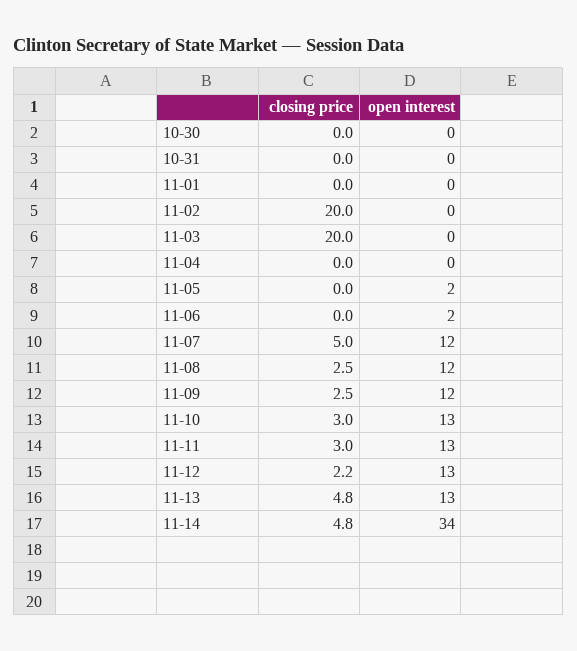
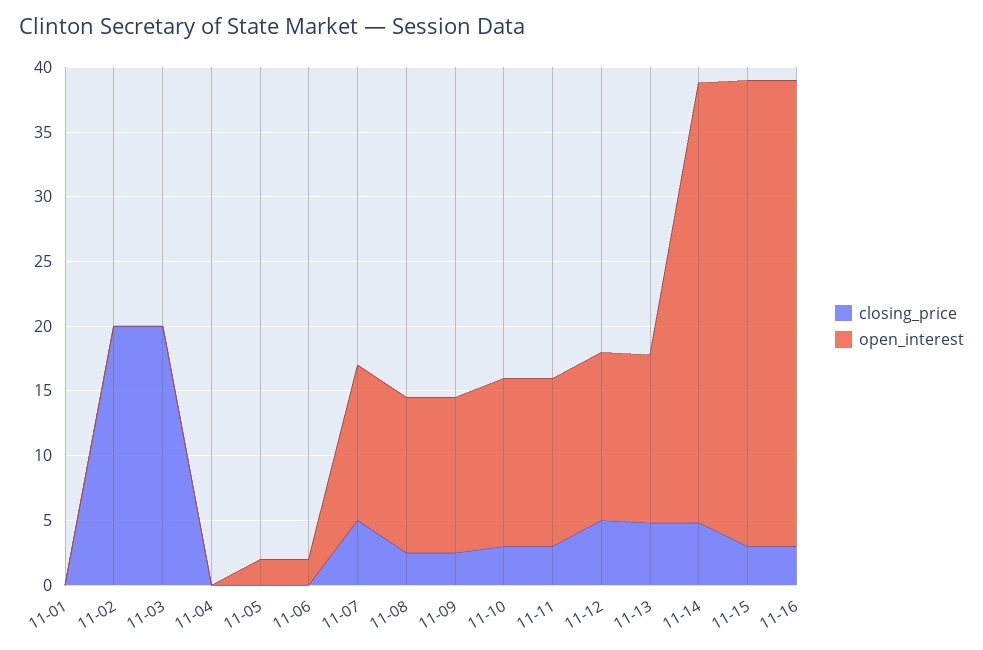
closing price, 10-30: 0 -> none
open interest, 10-30: 0 -> none
closing price, 10-31: 0 -> none
open interest, 10-31: 0 -> none
closing price, 11-12: 2.2 -> 5
closing price, 11-15: none -> 3
open interest, 11-15: none -> 36
closing price, 11-16: none -> 3
open interest, 11-16: none -> 36

